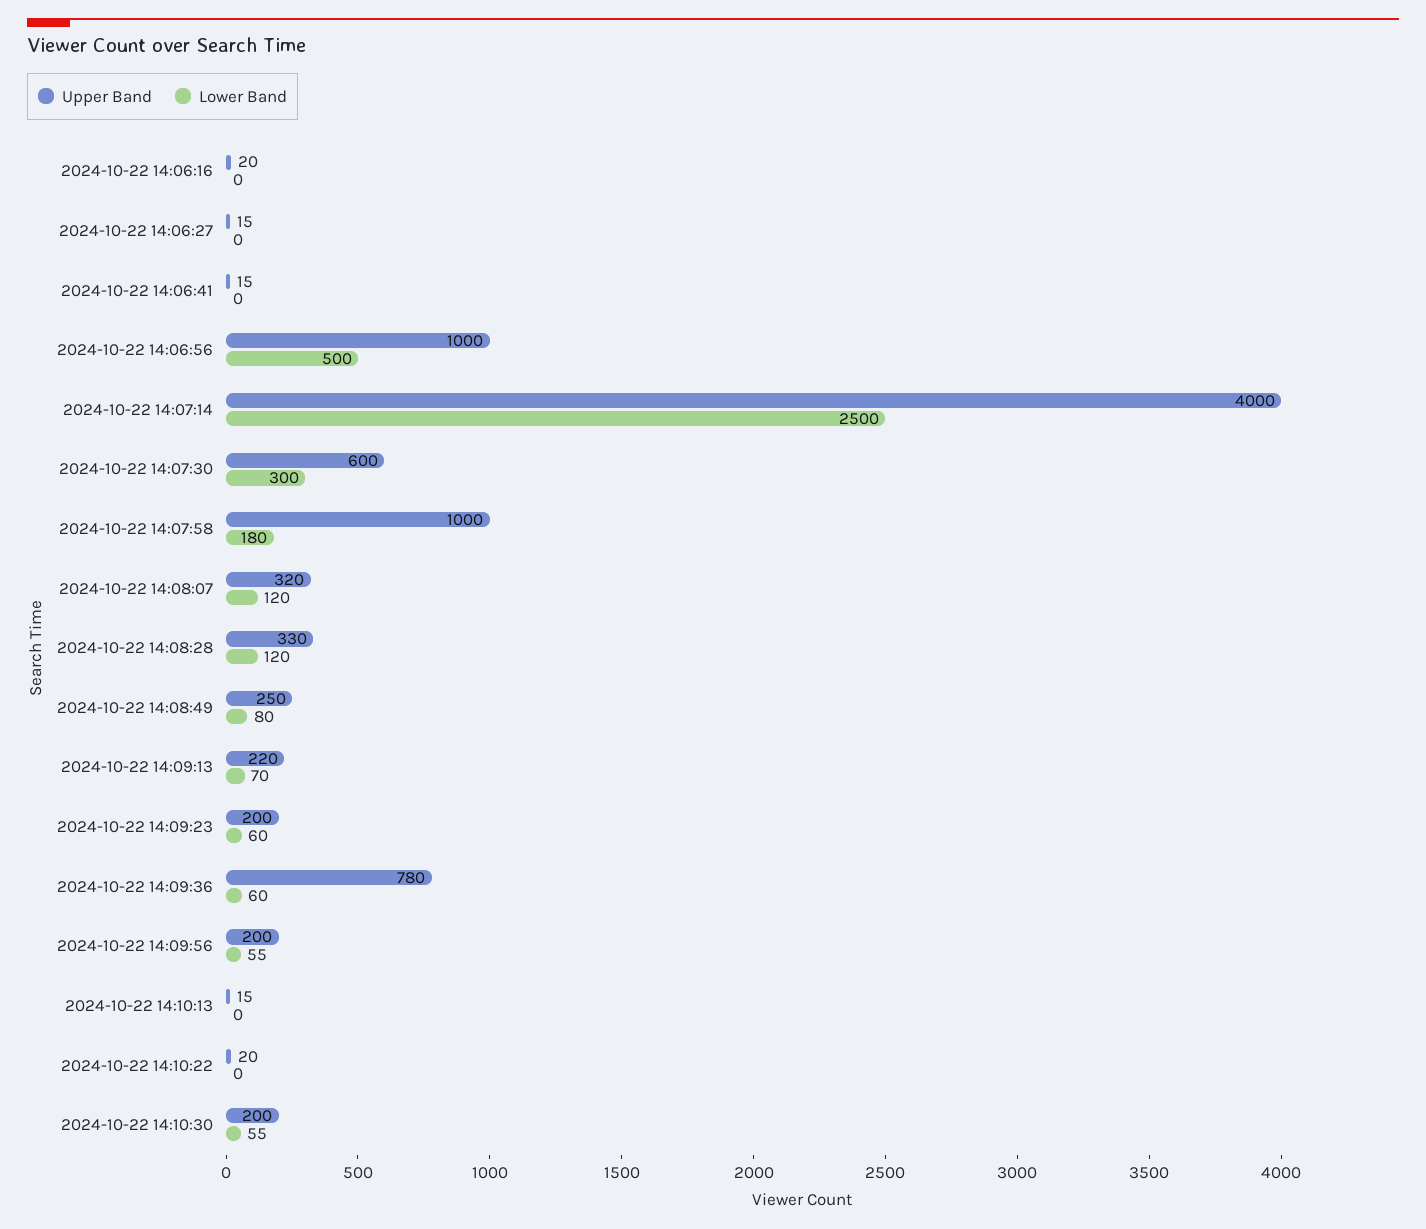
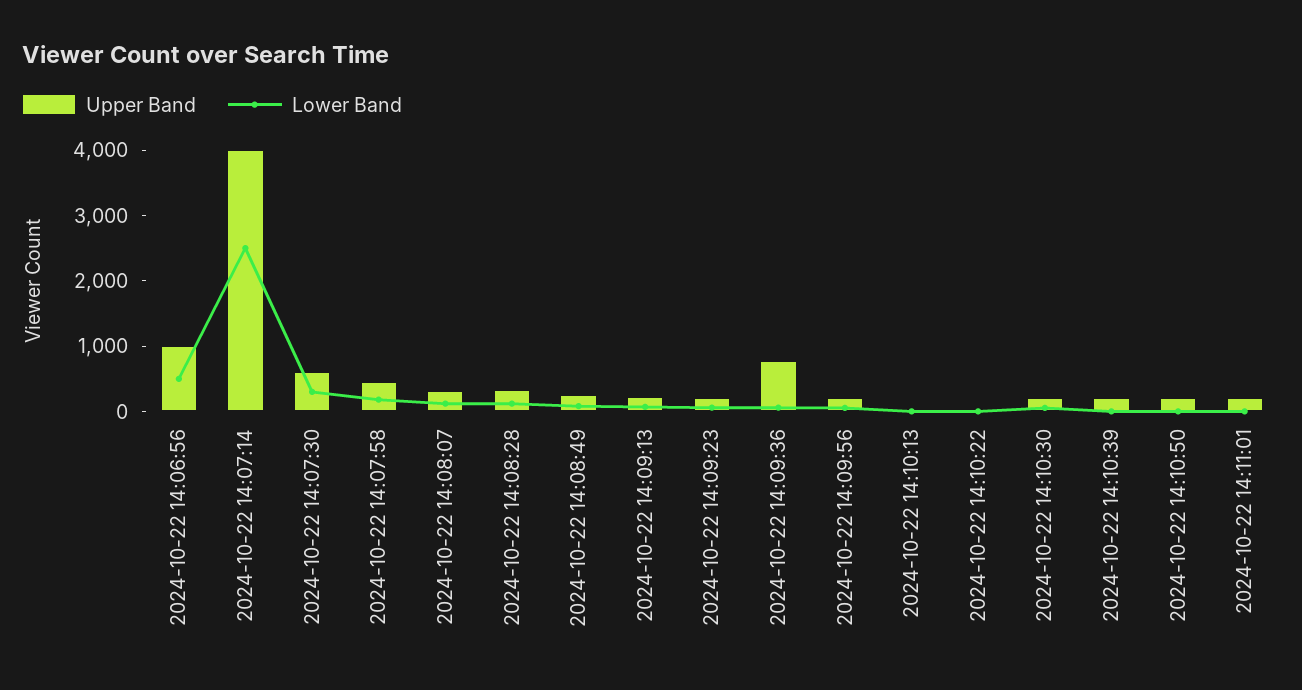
Upper Band, 2024-10-22 14:06:16: 20 -> none
Lower Band, 2024-10-22 14:06:16: 0 -> none
Upper Band, 2024-10-22 14:06:27: 15 -> none
Lower Band, 2024-10-22 14:06:27: 0 -> none
Upper Band, 2024-10-22 14:06:41: 15 -> none
Lower Band, 2024-10-22 14:06:41: 0 -> none
Upper Band, 2024-10-22 14:07:58: 1000 -> 400
Upper Band, 2024-10-22 14:10:39: none -> 200
Lower Band, 2024-10-22 14:10:39: none -> 0
Upper Band, 2024-10-22 14:10:50: none -> 200
Lower Band, 2024-10-22 14:10:50: none -> 0
Upper Band, 2024-10-22 14:11:01: none -> 200
Lower Band, 2024-10-22 14:11:01: none -> 0

